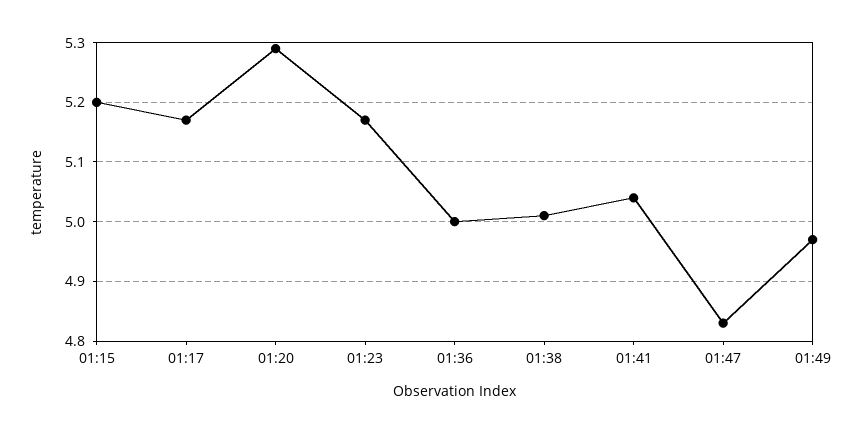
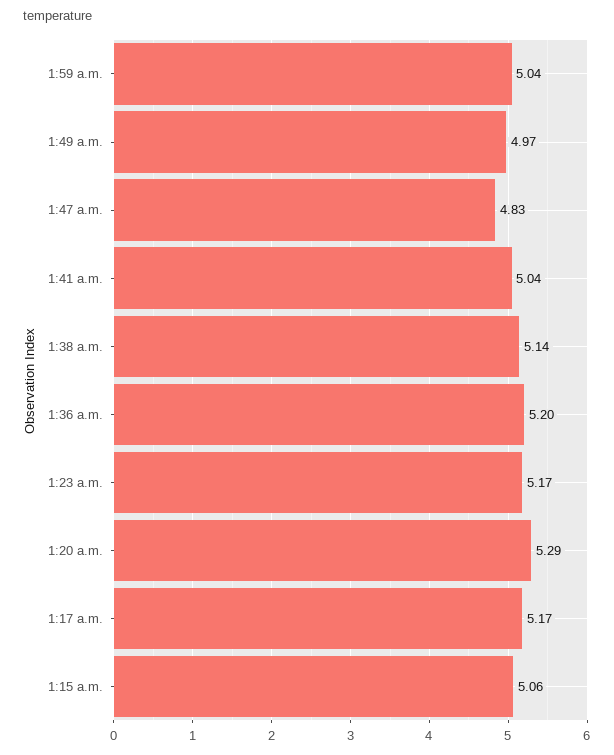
01:15: 5.2 -> 5.06
01:36: 5 -> 5.2
01:38: 5 -> 5.14
1:59 a.m.: none -> 5.04

